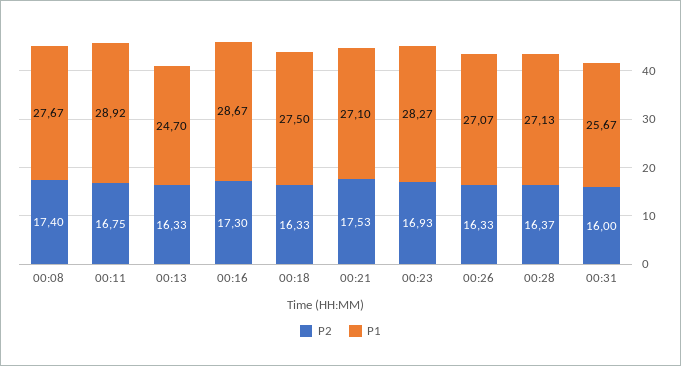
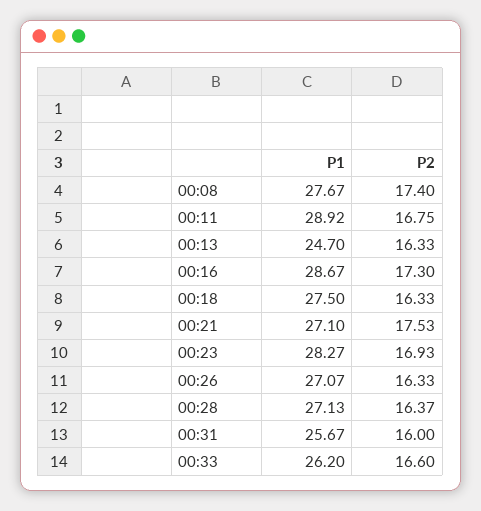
P1, 00:33: none -> 26.2
P2, 00:33: none -> 16.6

